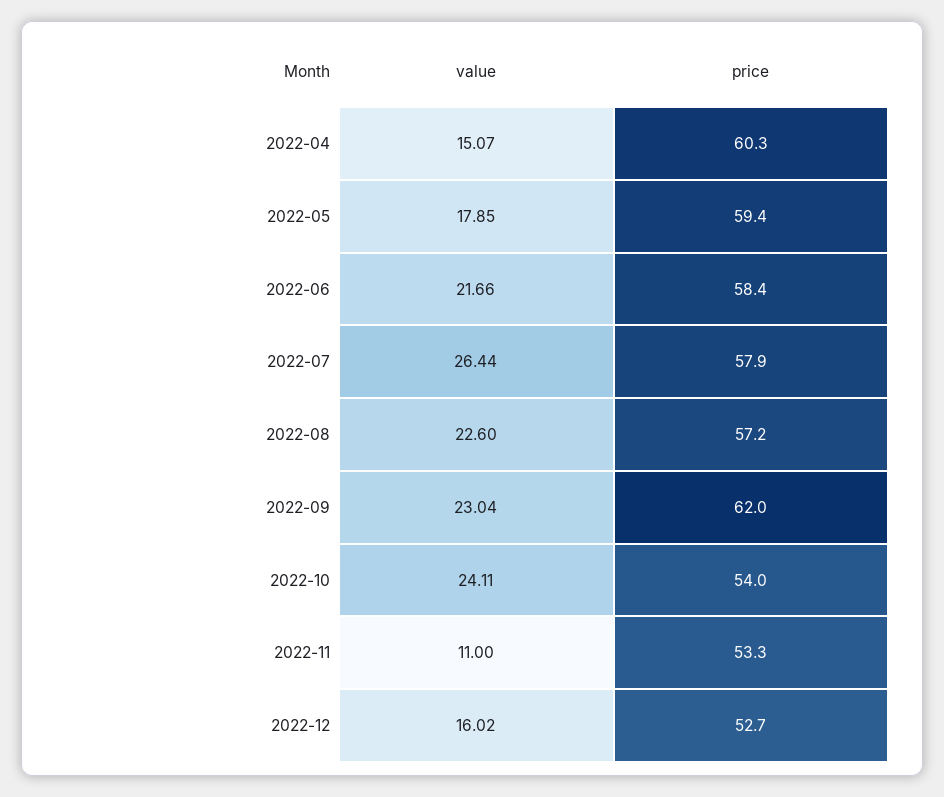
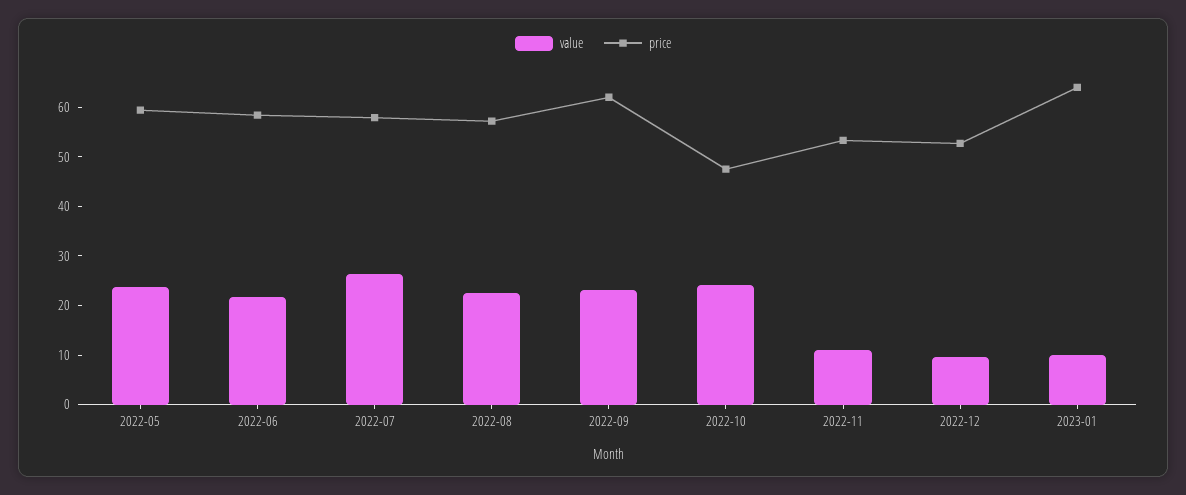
value, 2022-04: 15.07 -> none
price, 2022-04: 60.3 -> none
value, 2022-05: 17.85 -> 24
price, 2022-10: 54 -> 48
value, 2022-12: 16.02 -> 10
value, 2023-01: none -> 10
price, 2023-01: none -> 64

